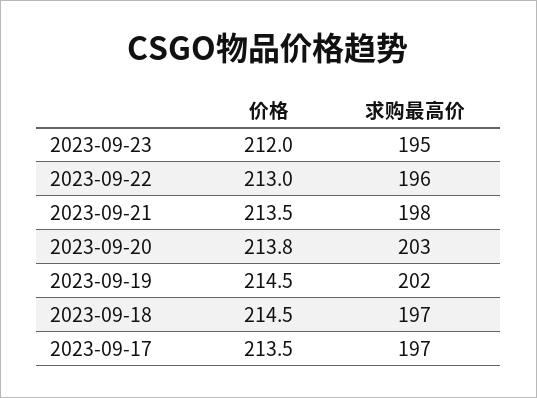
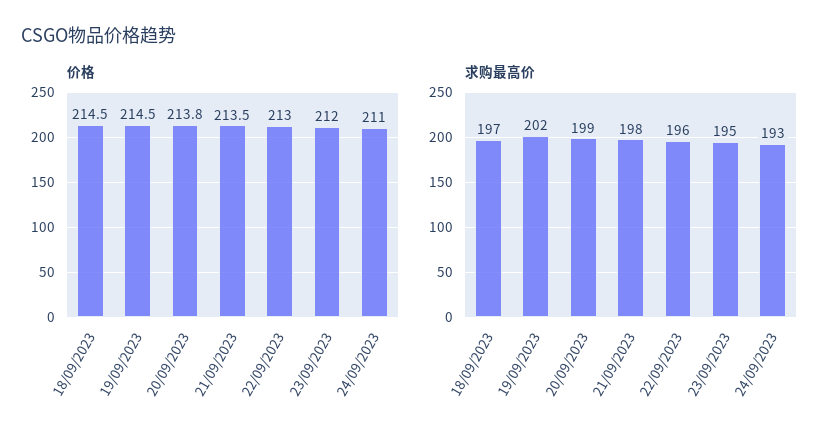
求购最高价, 2023-09-20: 203 -> 199
价格, 2023-09-17: 213.5 -> none
求购最高价, 2023-09-17: 197 -> none
价格, 24/09/2023: none -> 211
求购最高价, 24/09/2023: none -> 193

